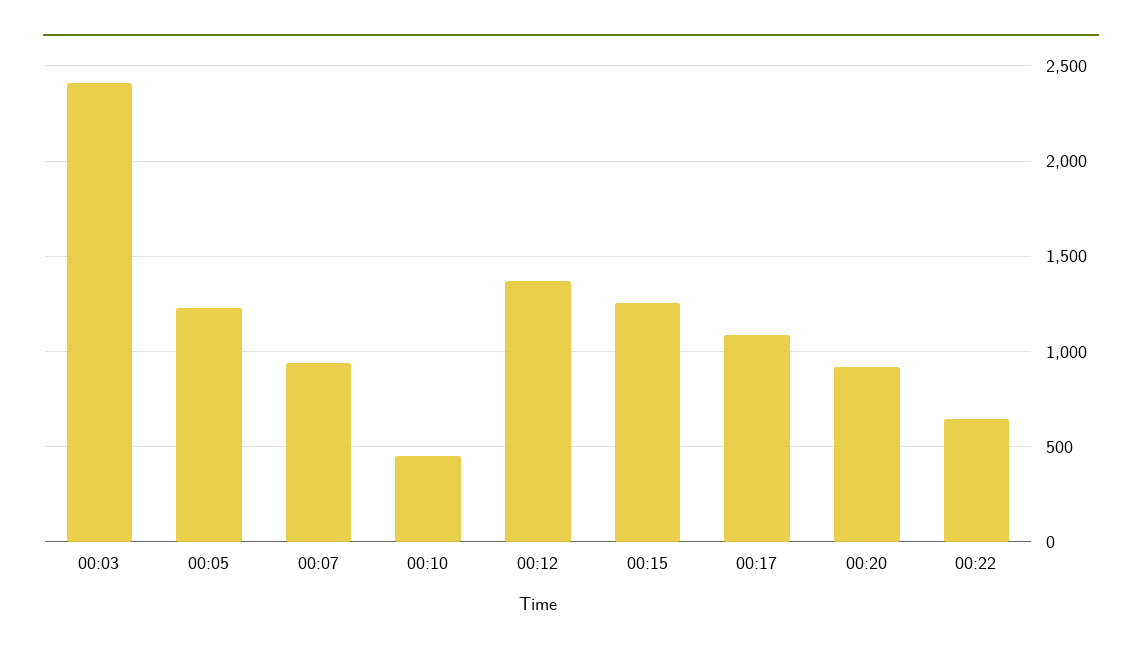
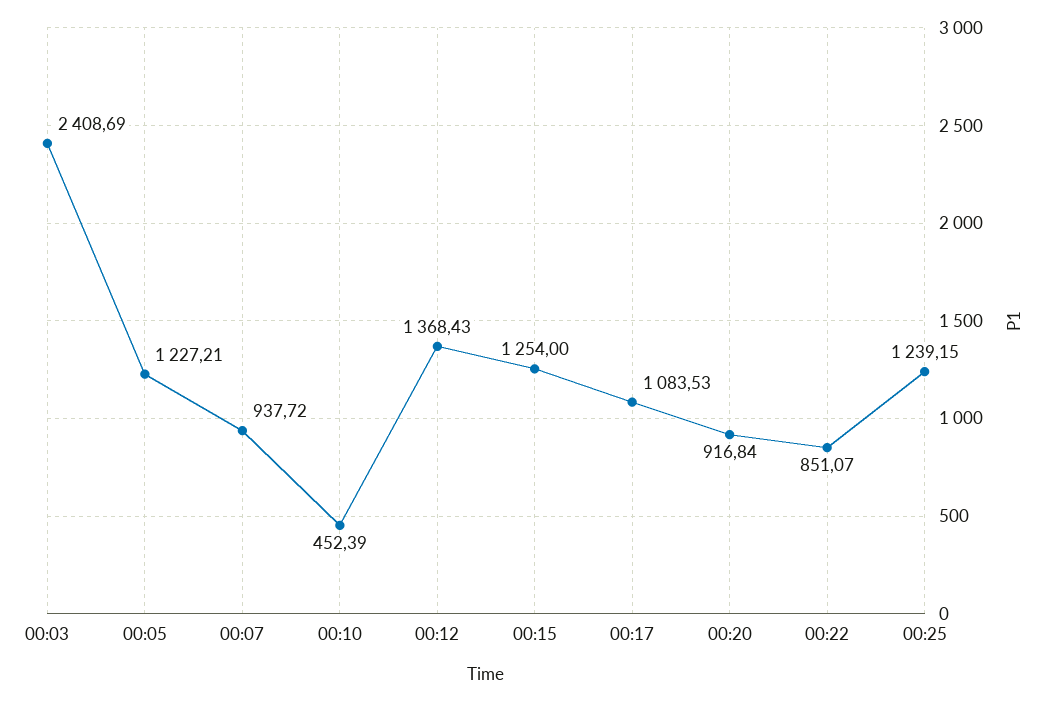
00:22: 650 -> 851.07
00:25: none -> 1239.15

